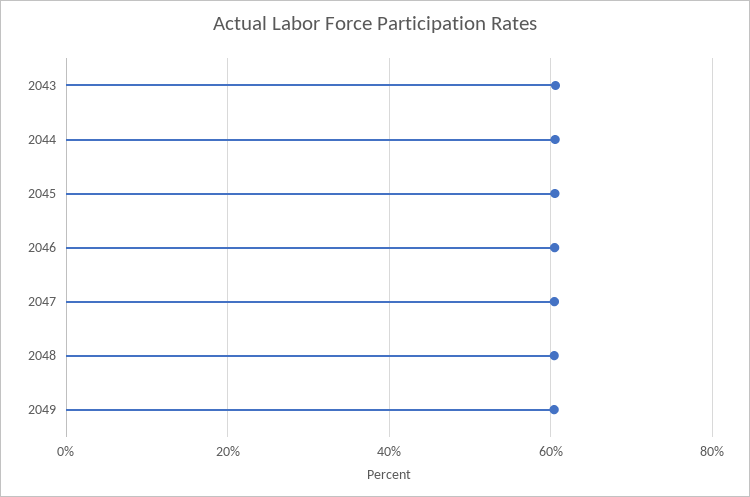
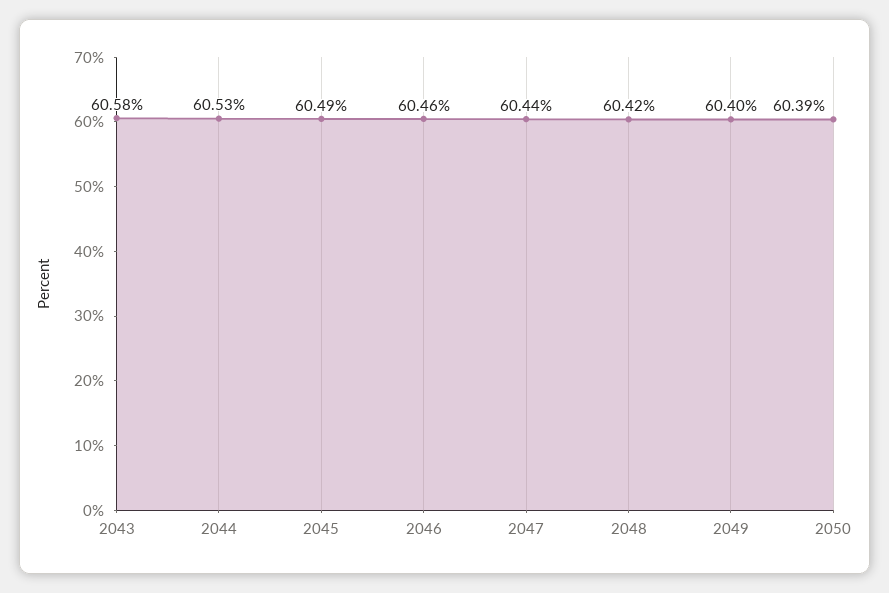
2050: none -> 60.39

